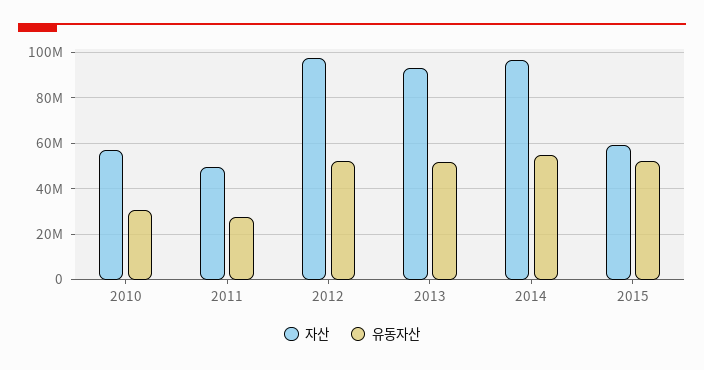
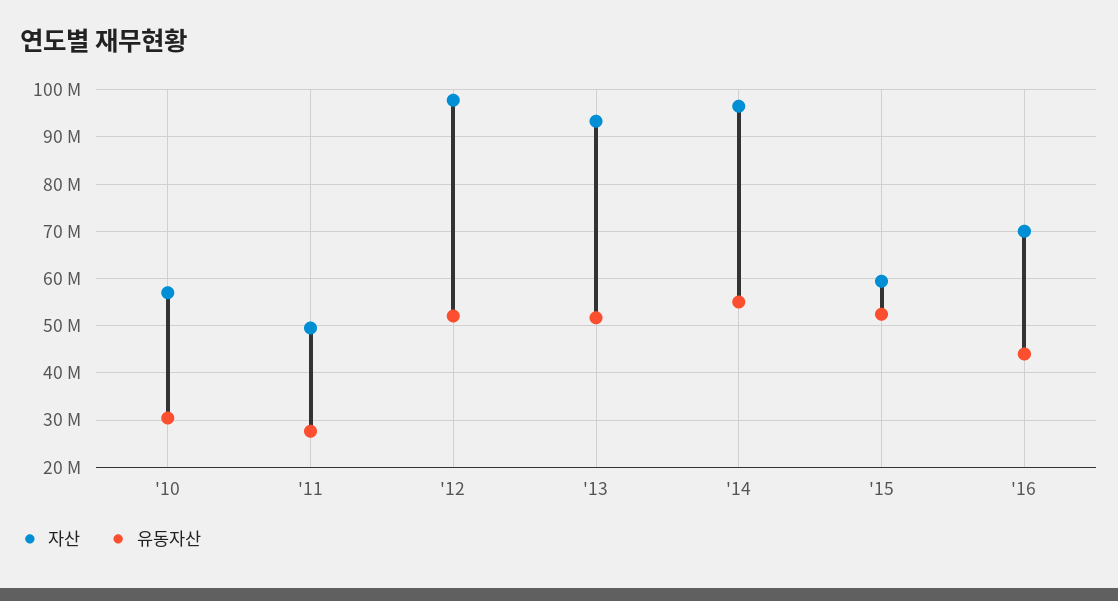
자산, '16: none -> 70000000
유동자산, '16: none -> 44000000

